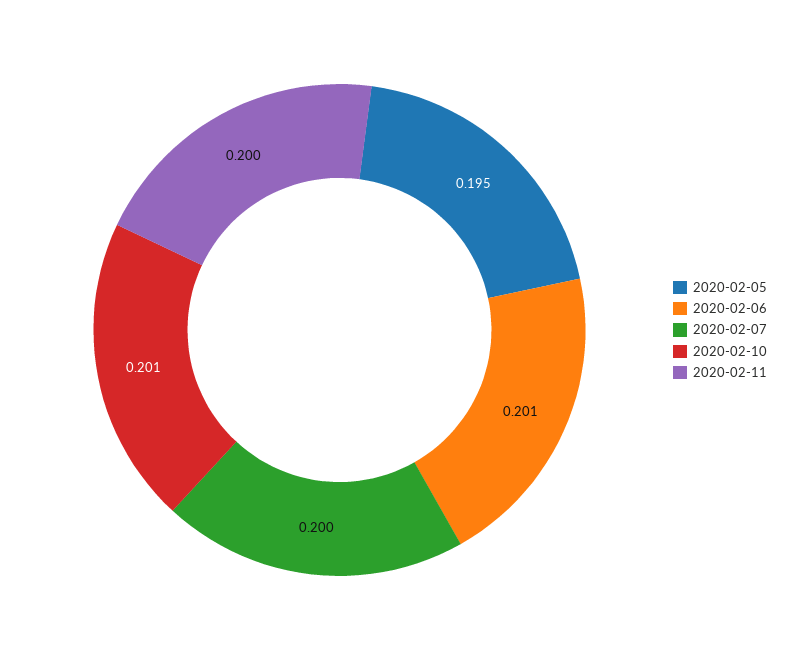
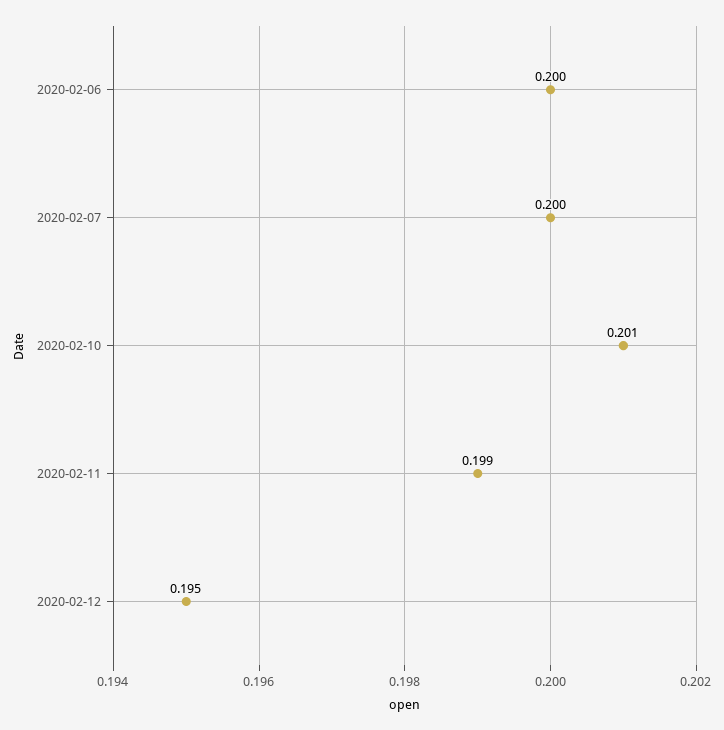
2020-02-05: 0.195 -> none
2020-02-06: 0.201 -> 0.2
2020-02-11: 0.2 -> 0.199
2020-02-12: none -> 0.195

